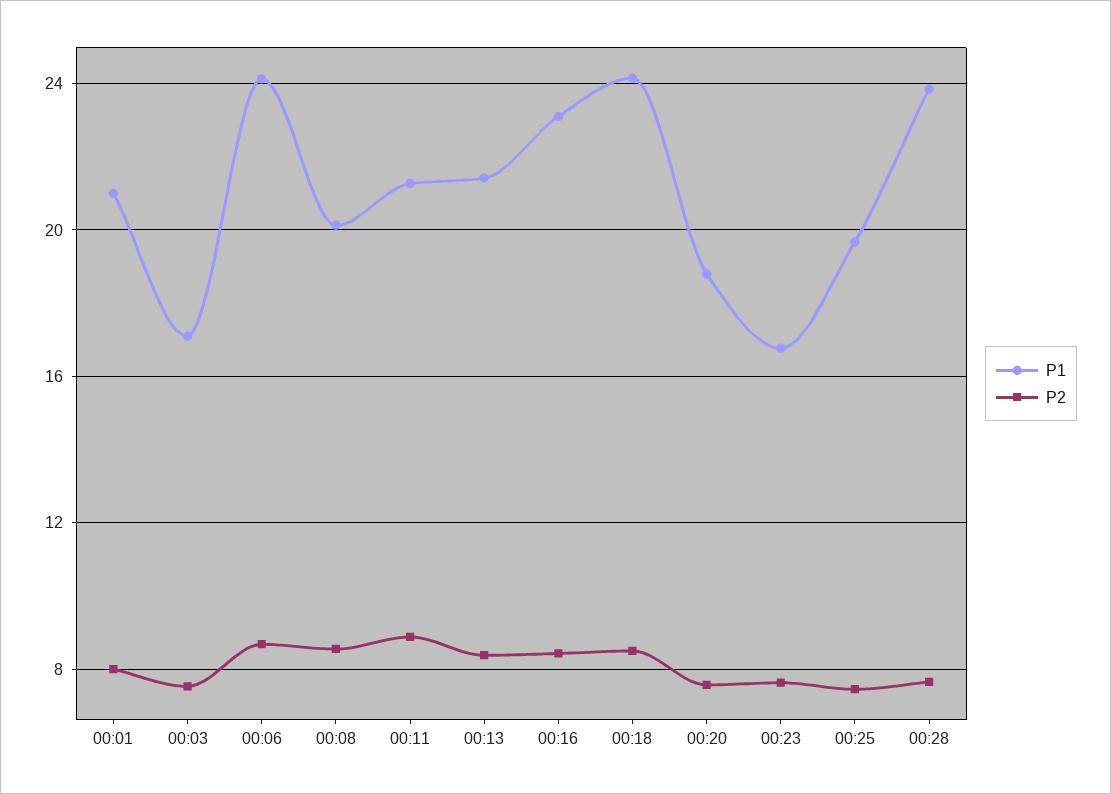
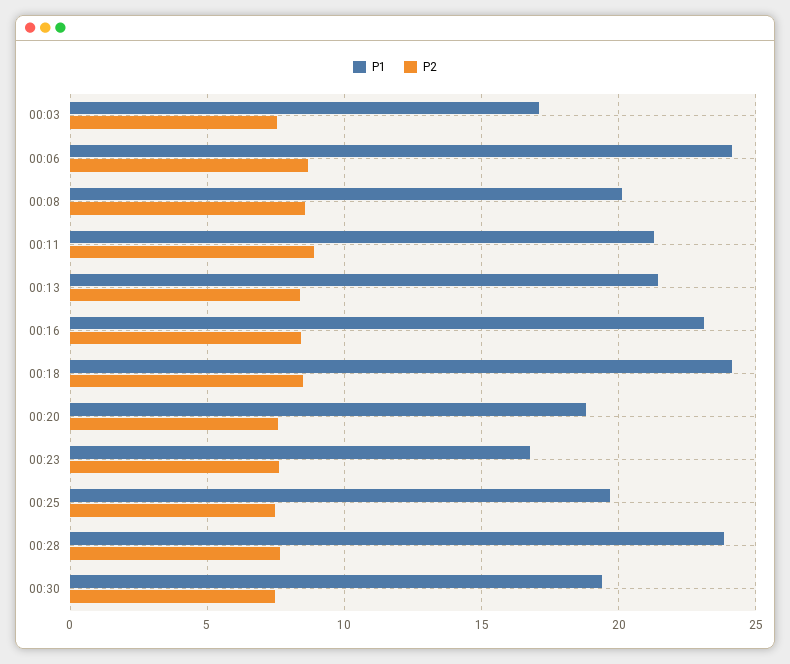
P1, 00:01: 21 -> none
P2, 00:01: 8 -> none
P1, 00:30: none -> 19.5
P2, 00:30: none -> 7.5

